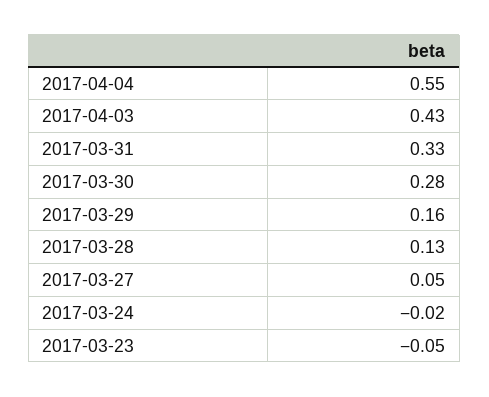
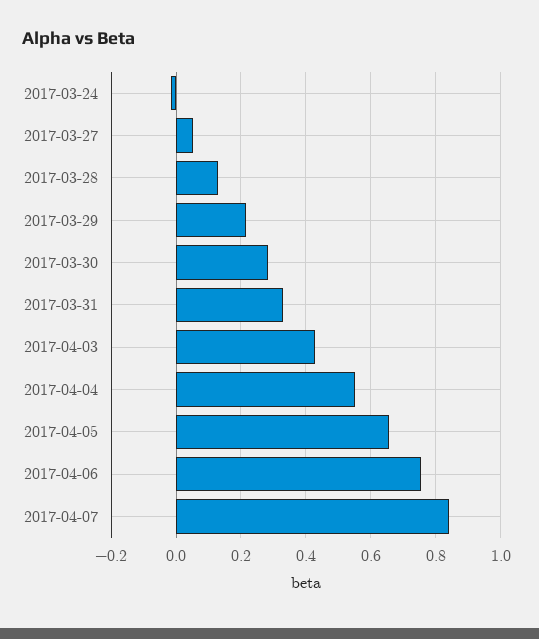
2017-03-29: 0.16 -> 0.22
2017-03-23: -0.05 -> none
2017-04-05: none -> 0.66
2017-04-06: none -> 0.76
2017-04-07: none -> 0.84

